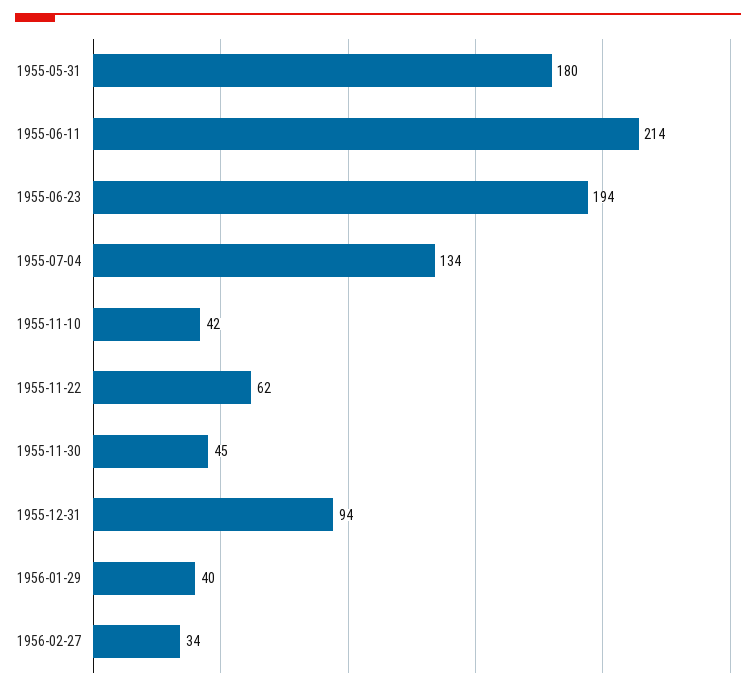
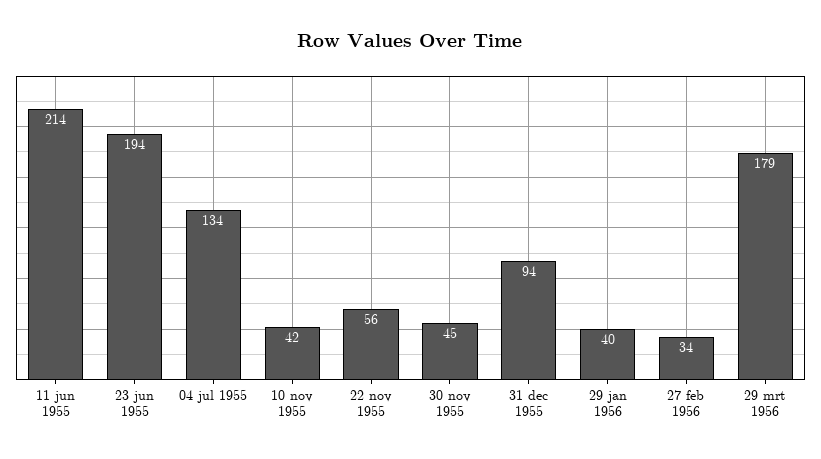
1955-05-31: 180 -> none
1955-11-22: 62 -> 56
29 mrt 1956: none -> 179

